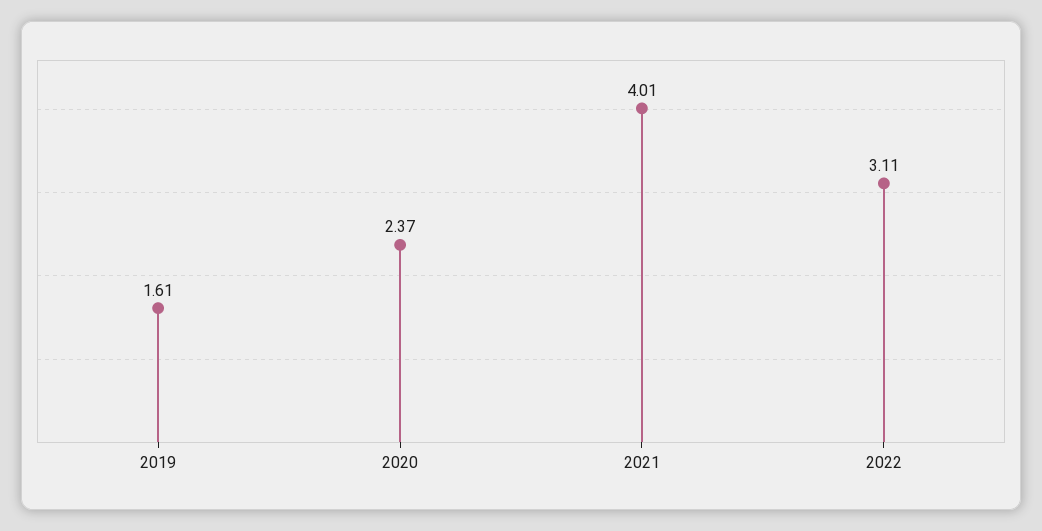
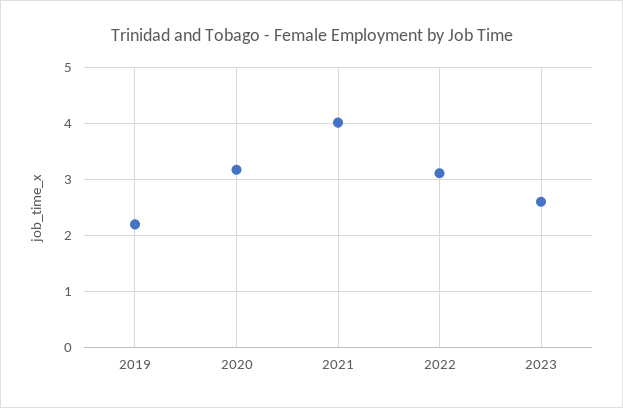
2019: 1.61 -> 2.2
2020: 2.37 -> 3.2
2023: none -> 2.6

